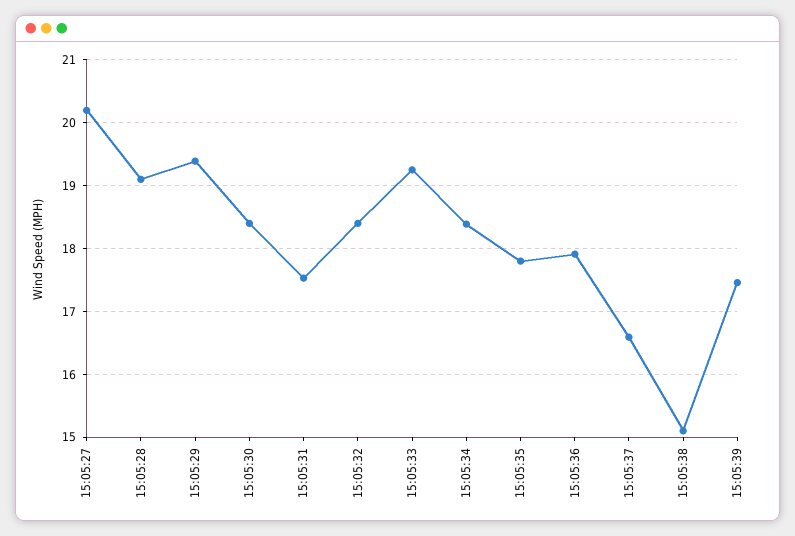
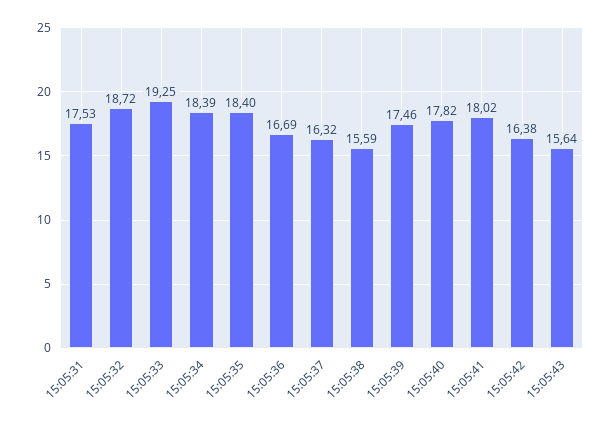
15:05:27: 20.2 -> none
15:05:28: 19.1 -> none
15:05:29: 19.4 -> none
15:05:30: 18.4 -> none
15:05:32: 18.4 -> 18.72
15:05:35: 17.8 -> 18.4
15:05:36: 17.9 -> 16.69
15:05:37: 16.6 -> 16.32
15:05:38: 15.1 -> 15.59
15:05:40: none -> 17.82
15:05:41: none -> 18.02
15:05:42: none -> 16.38
15:05:43: none -> 15.64

